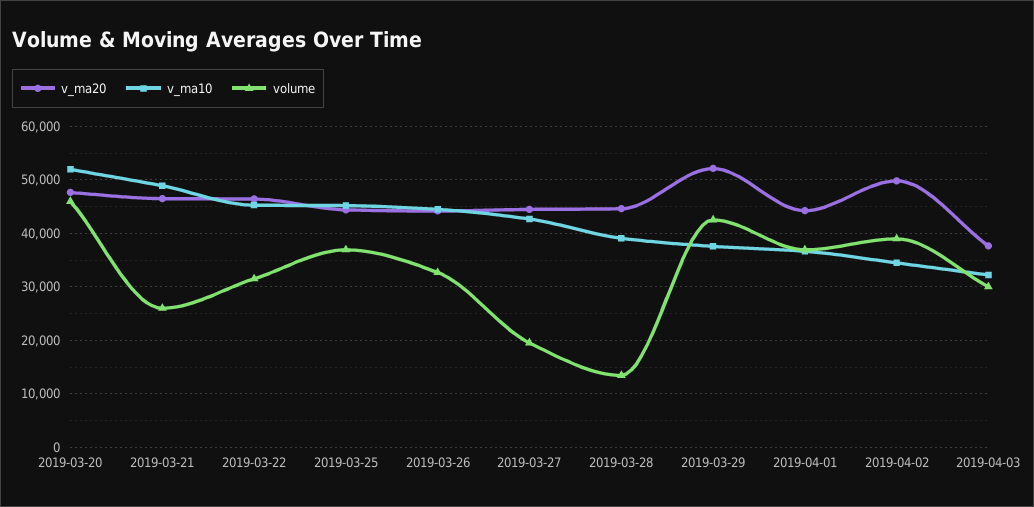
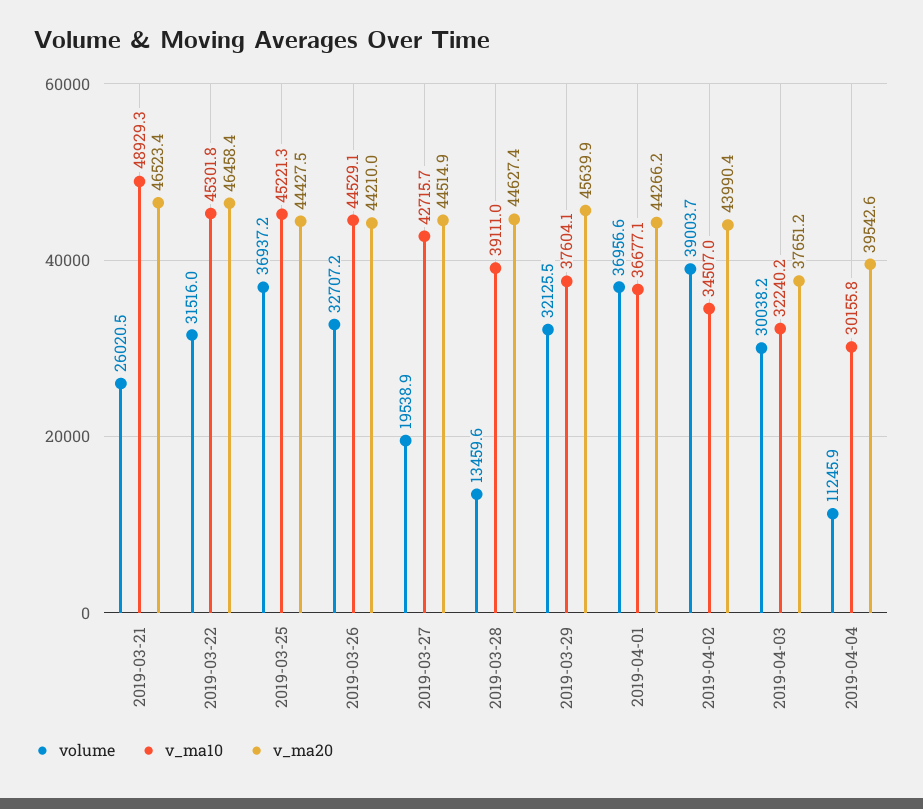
v_ma20, 2019-03-20: 48000 -> none
v_ma10, 2019-03-20: 52000 -> none
volume, 2019-03-20: 46000 -> none
v_ma20, 2019-03-29: 52000 -> 45639.9
volume, 2019-03-29: 42000 -> 32125.5
v_ma20, 2019-04-02: 50000 -> 43990.4
volume, 2019-04-04: none -> 11245.9
v_ma10, 2019-04-04: none -> 30155.8
v_ma20, 2019-04-04: none -> 39542.6

